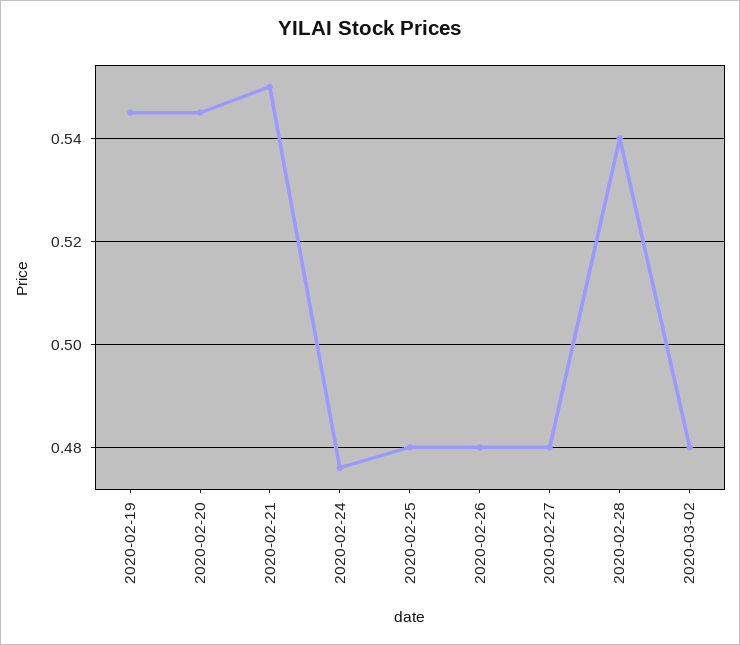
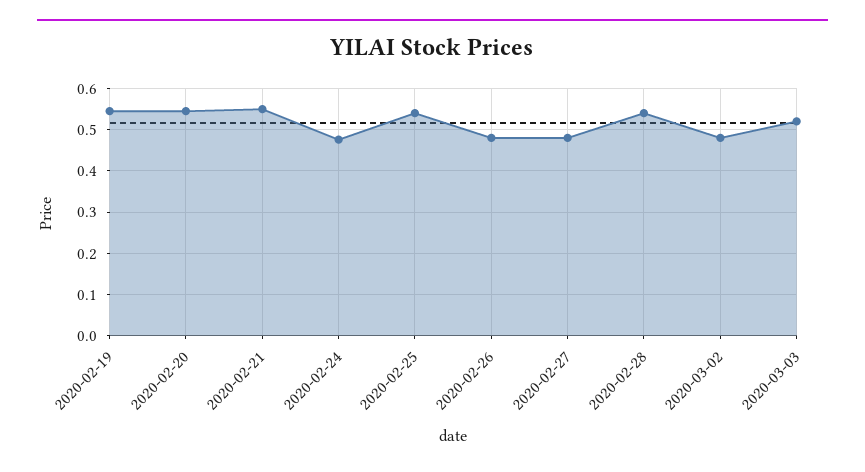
2020-02-25: 0.48 -> 0.54
2020-03-03: none -> 0.52

